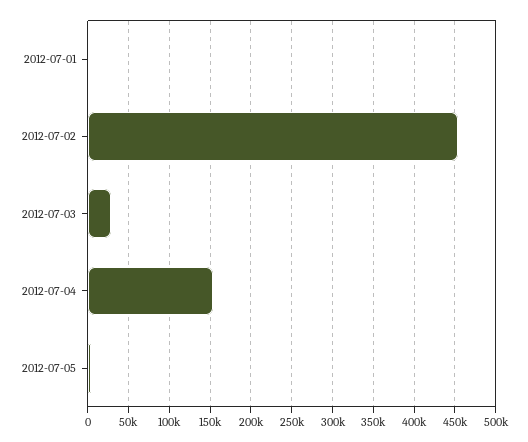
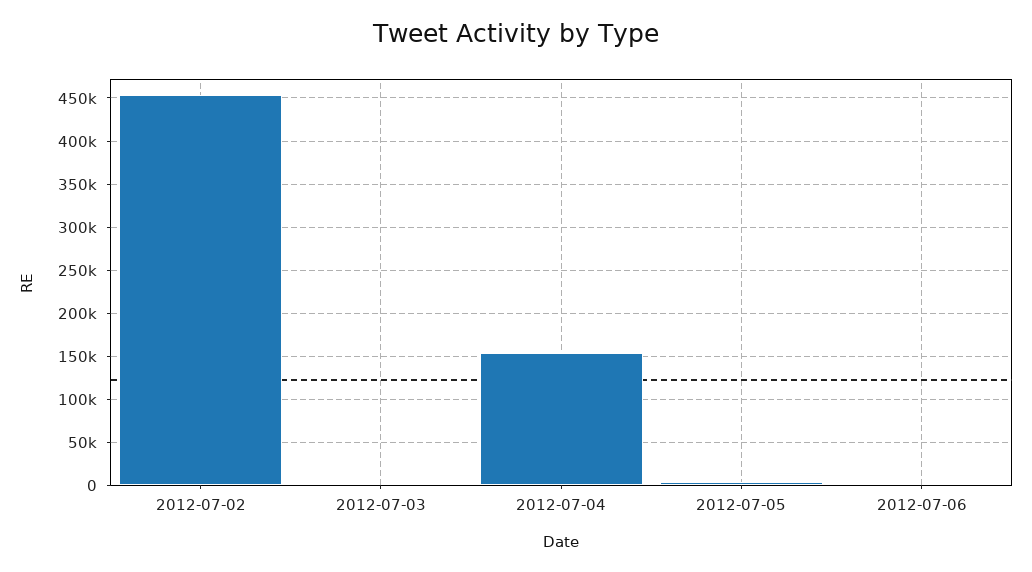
2012-07-01: 0 -> none
2012-07-03: 30000 -> 0
2012-07-06: none -> 0

